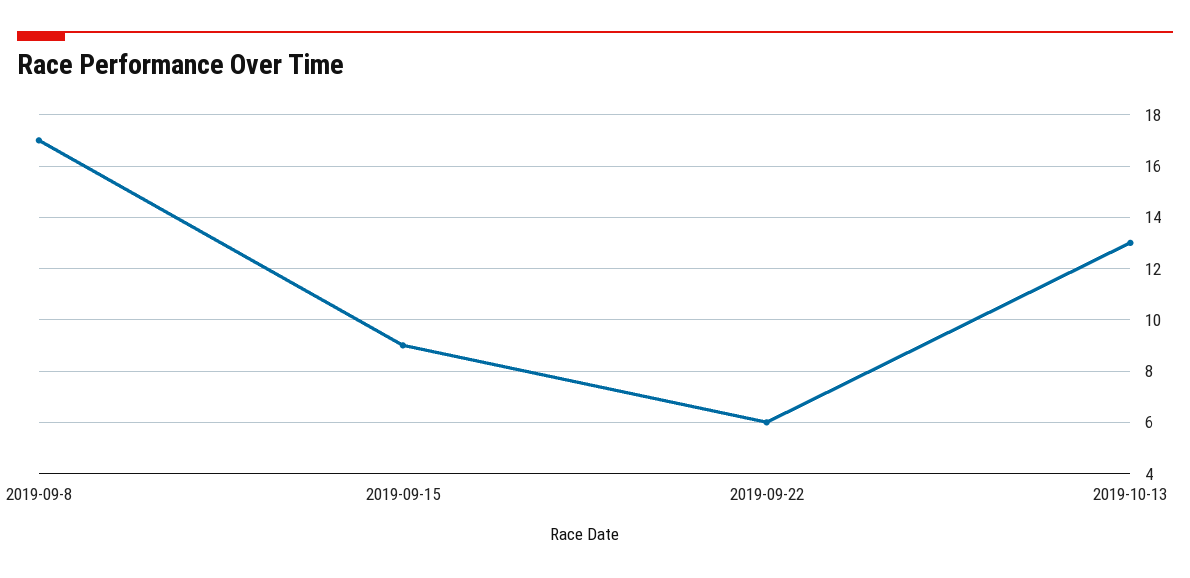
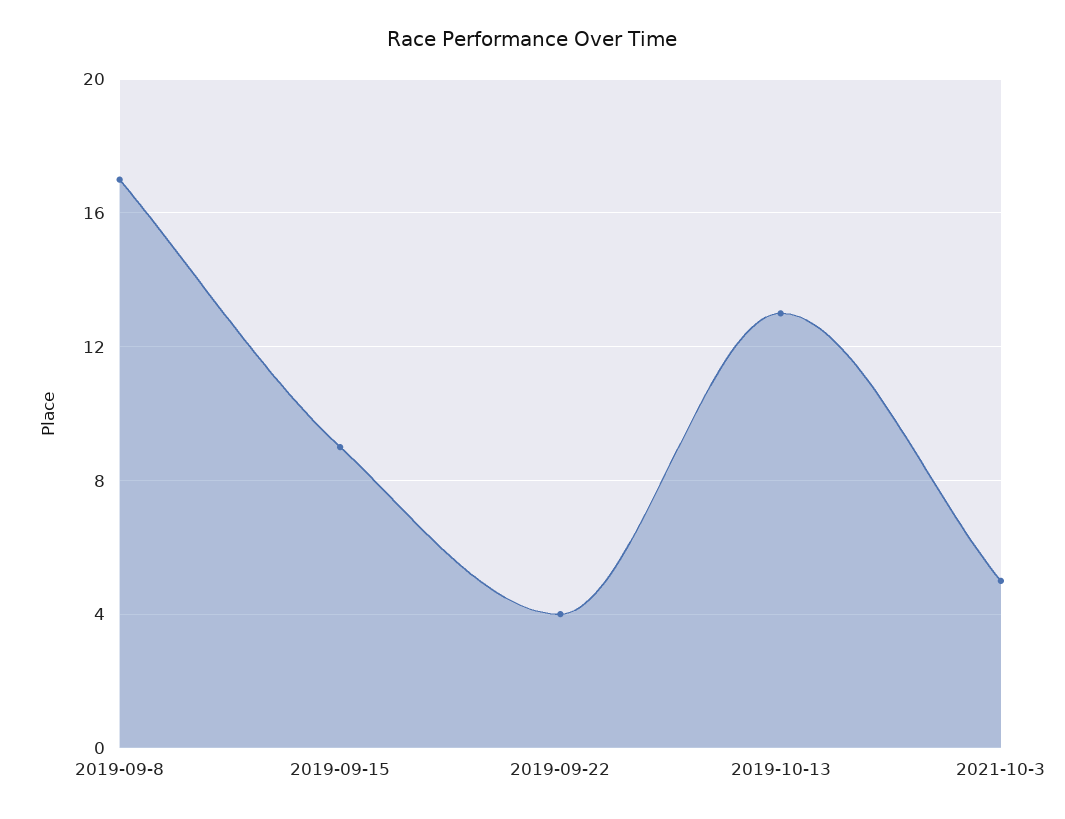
2019-09-22: 6 -> 4
2021-10-3: none -> 5

